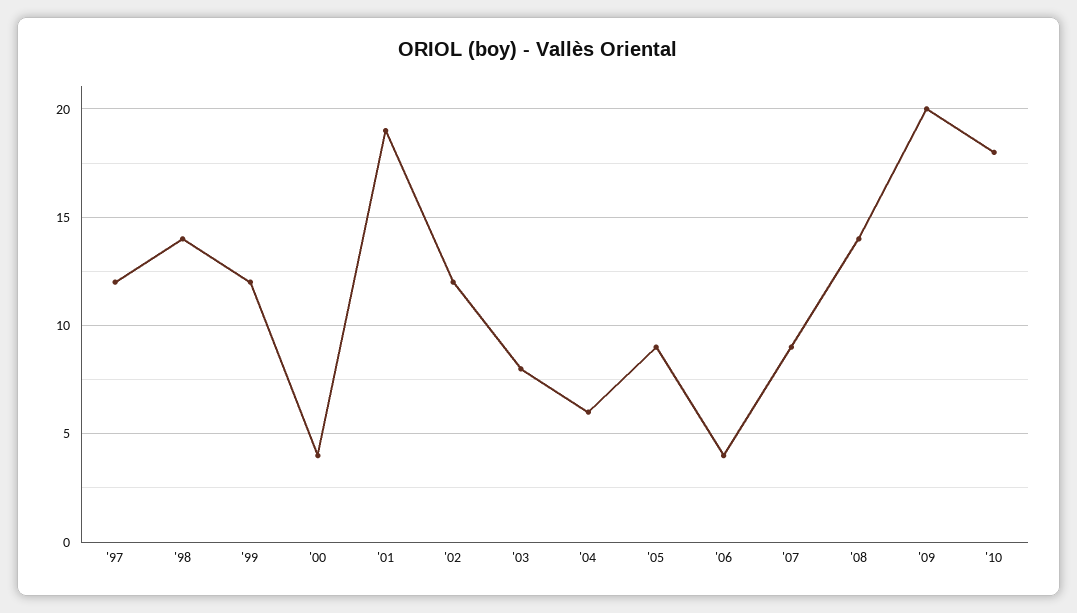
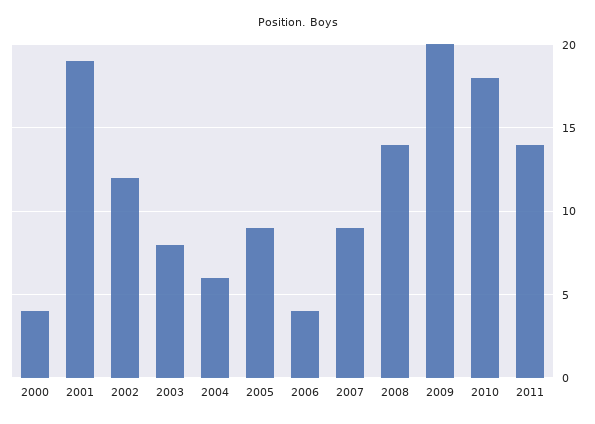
'97: 12 -> none
'98: 14 -> none
'99: 12 -> none
2011: none -> 14

